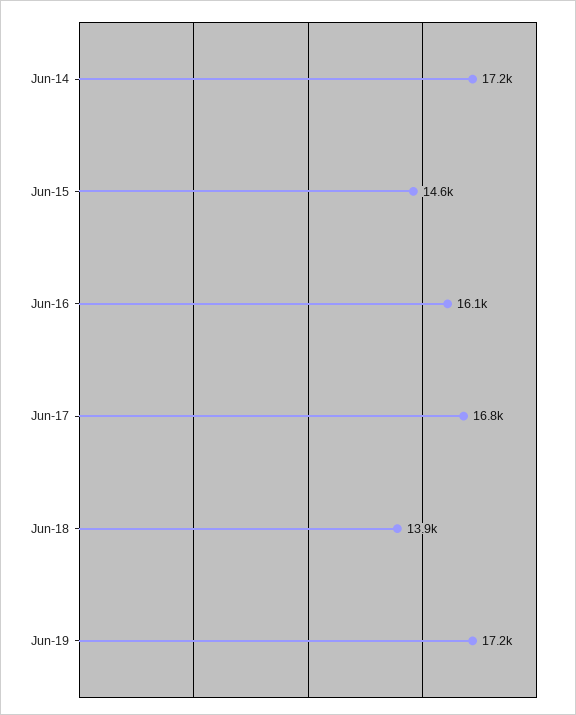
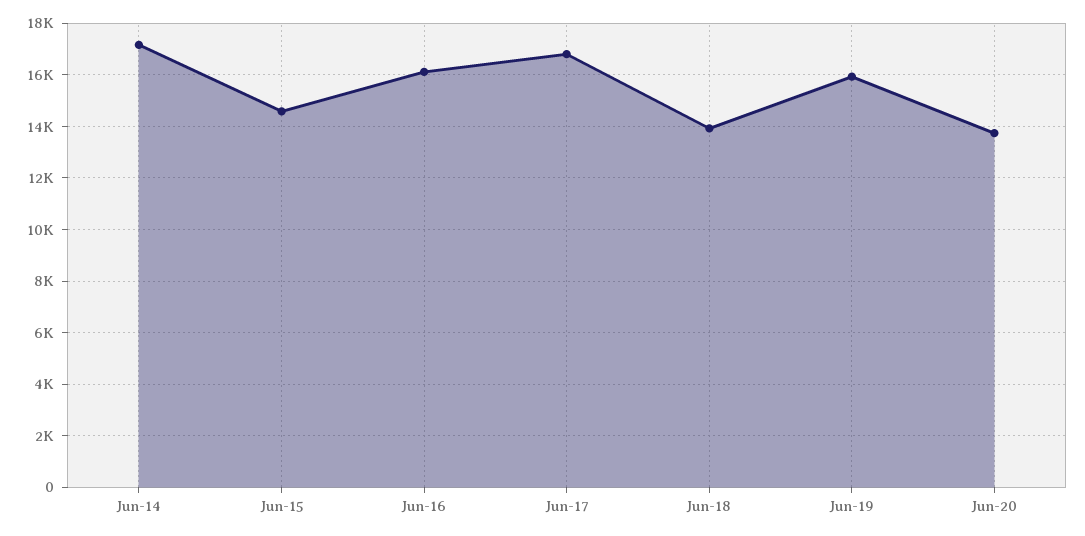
Jun-19: 17200 -> 16000
Jun-20: none -> 13750

